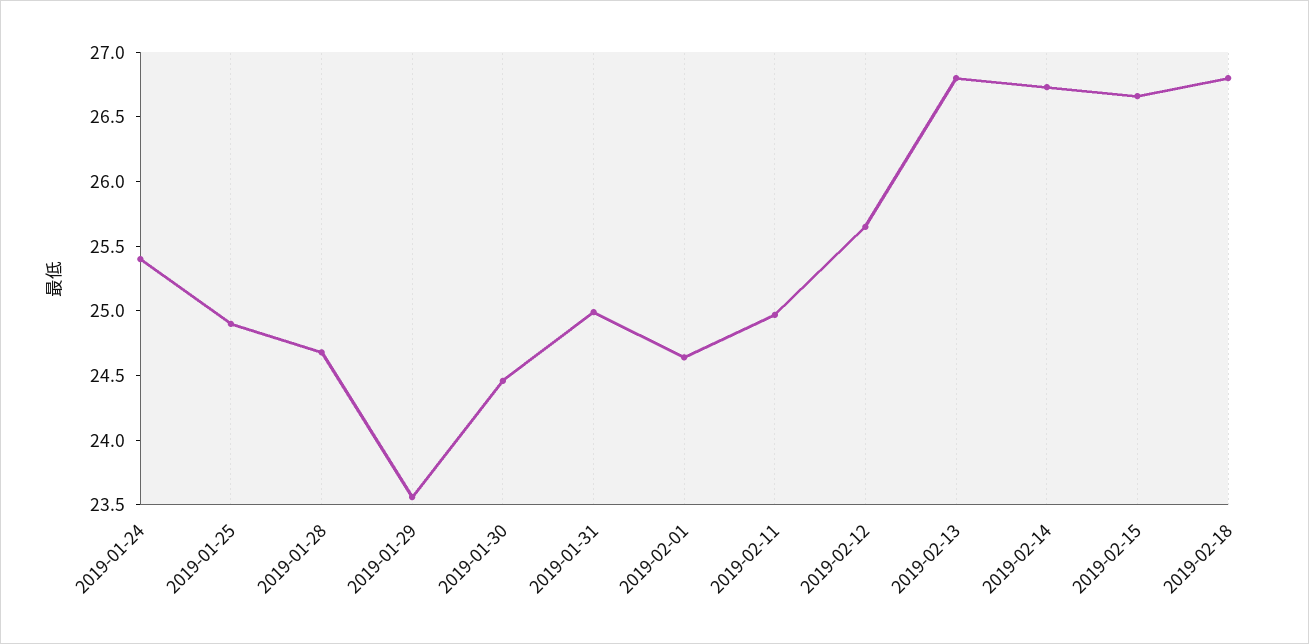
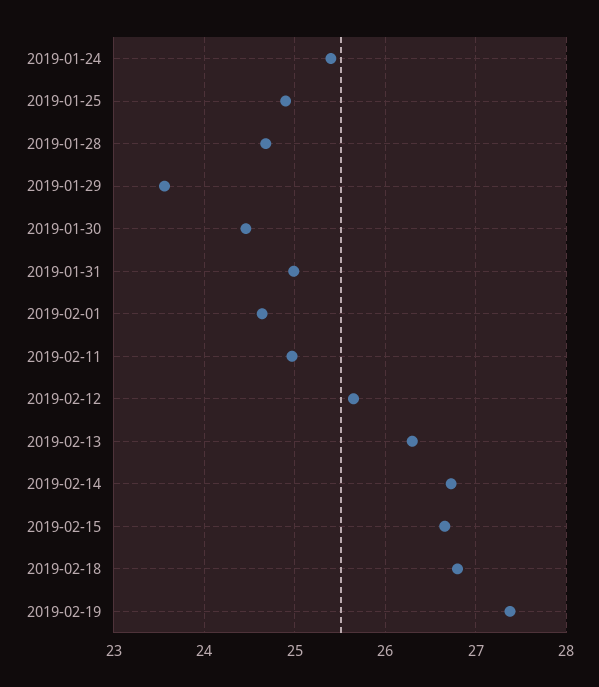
2019-02-13: 26.8 -> 26.3
2019-02-19: none -> 27.4

